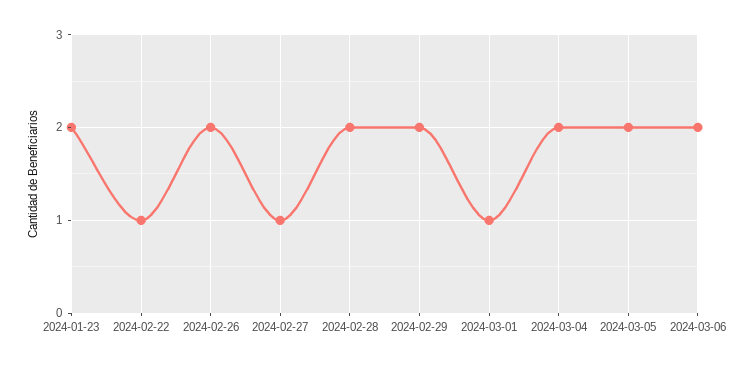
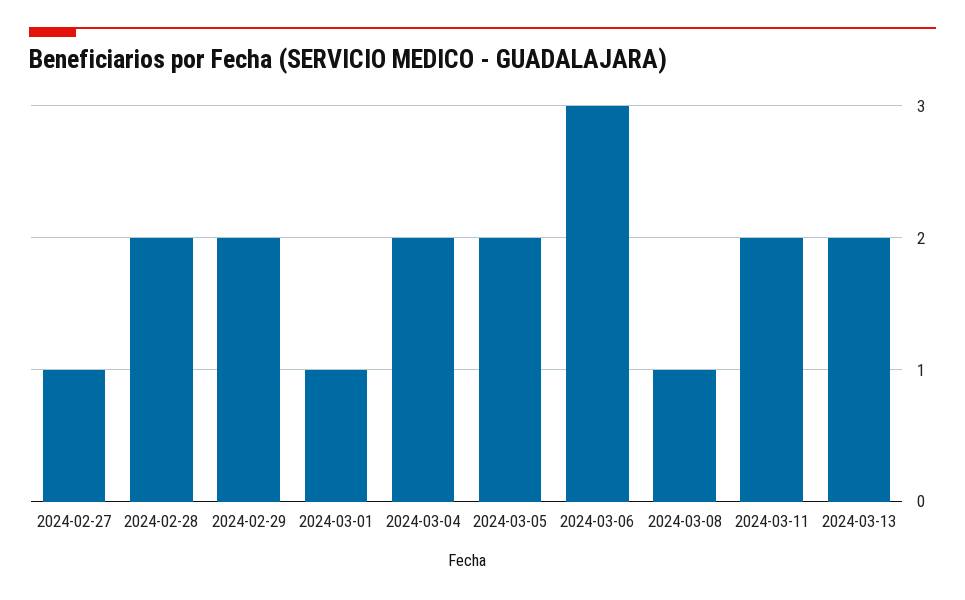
2024-01-23: 2 -> none
2024-02-22: 1 -> none
2024-02-26: 2 -> none
2024-03-06: 2 -> 3
2024-03-08: none -> 1
2024-03-11: none -> 2
2024-03-13: none -> 2

